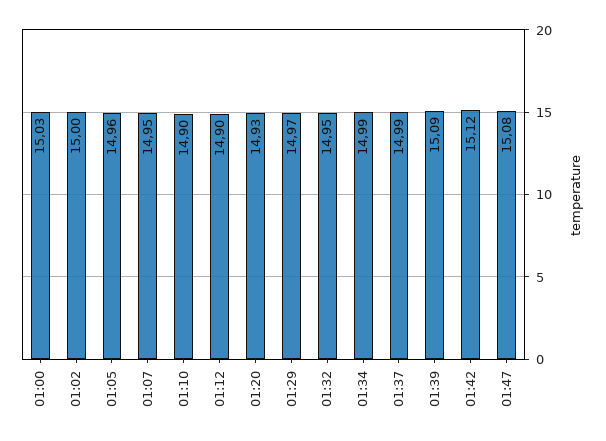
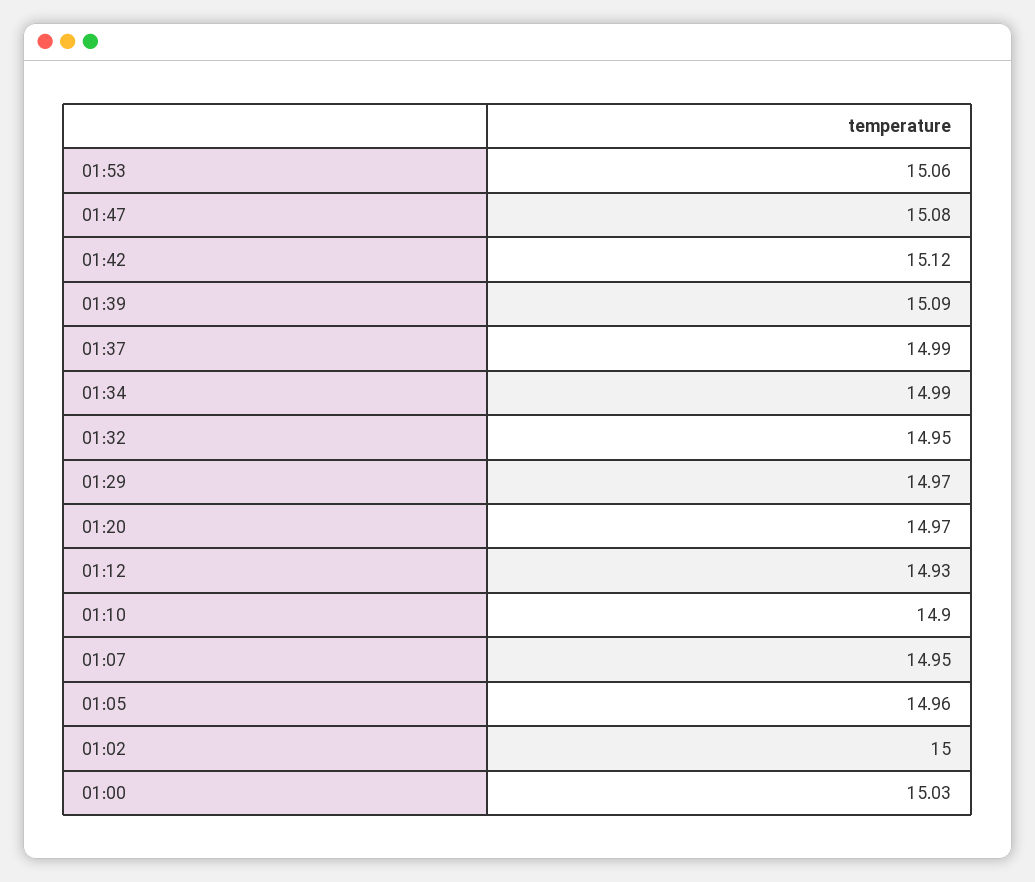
01:12: 14.9 -> 14.93
01:20: 14.93 -> 14.97
01:53: none -> 15.06

